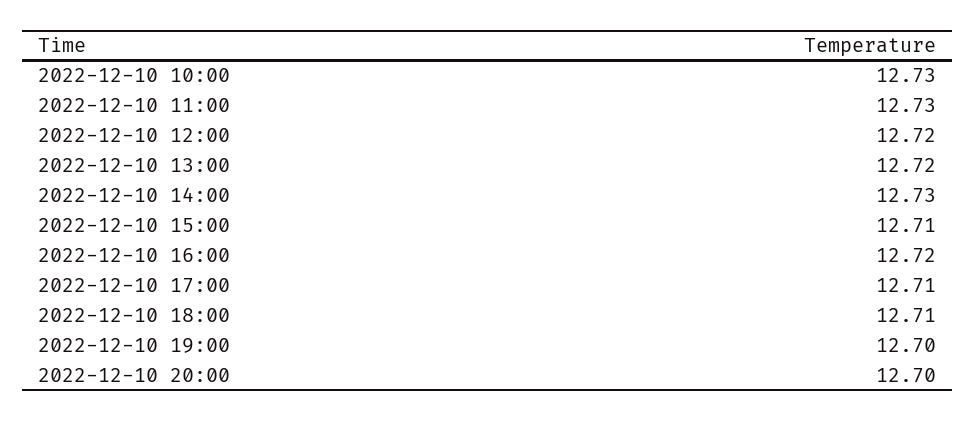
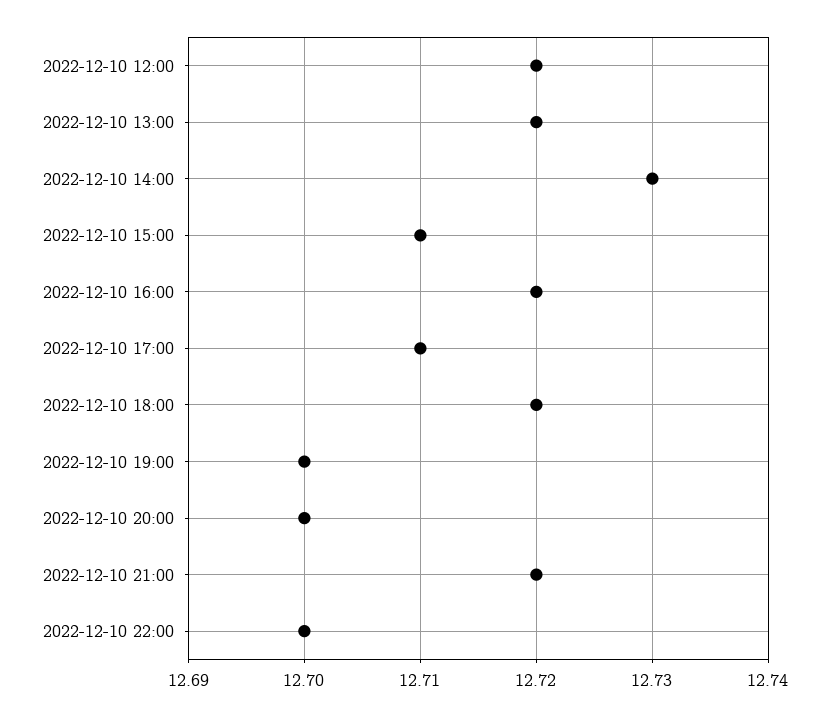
2022-12-10 10:00: 12.73 -> none
2022-12-10 11:00: 12.73 -> none
2022-12-10 18:00: 12.71 -> 12.72
2022-12-10 21:00: none -> 12.72
2022-12-10 22:00: none -> 12.7

